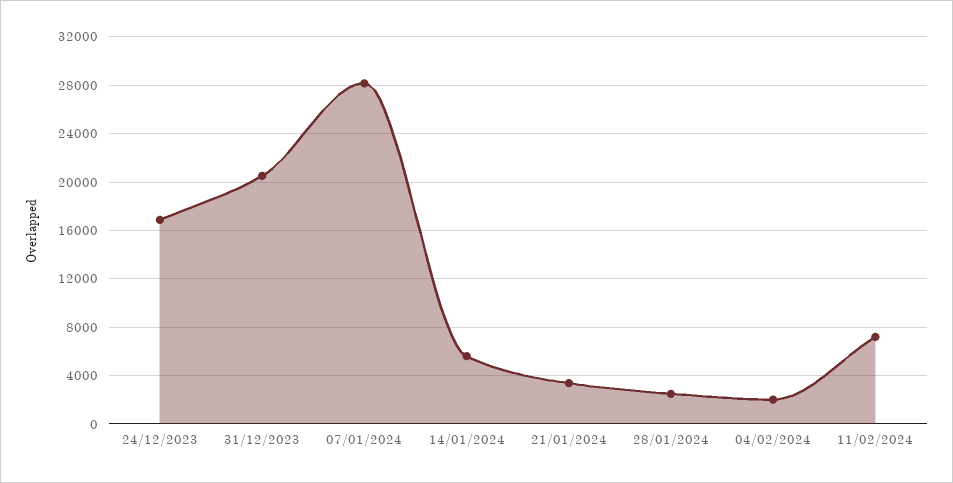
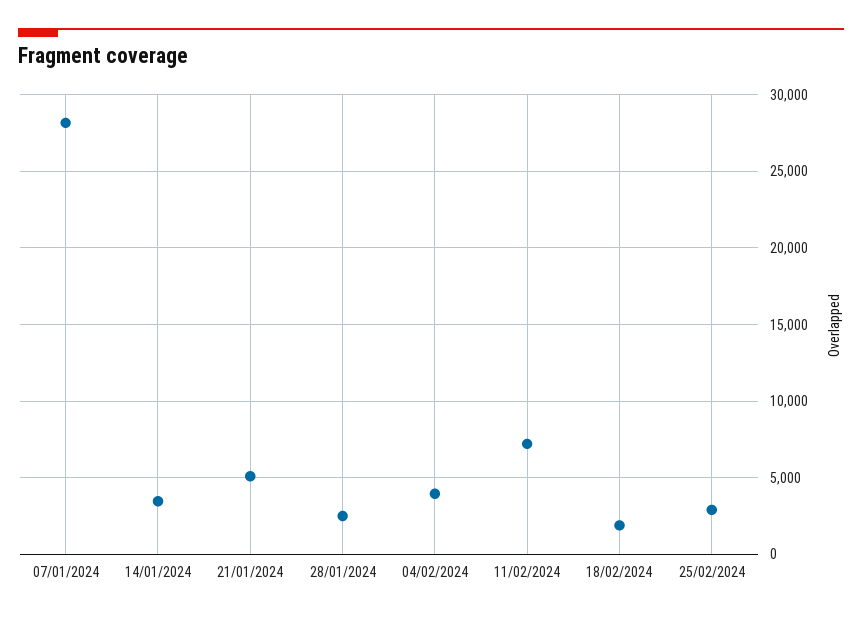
24/12/2023: 17000 -> none
31/12/2023: 20500 -> none
14/01/2024: 5500 -> 3500
21/01/2024: 3500 -> 5000
04/02/2024: 2000 -> 4000
18/02/2024: none -> 2000
25/02/2024: none -> 3000

